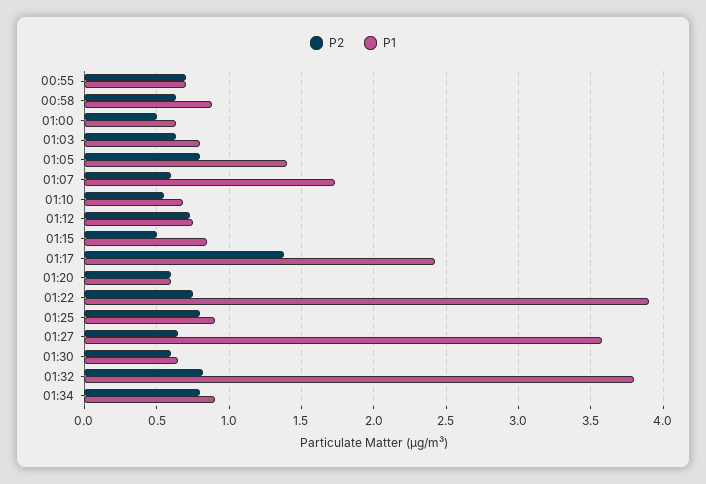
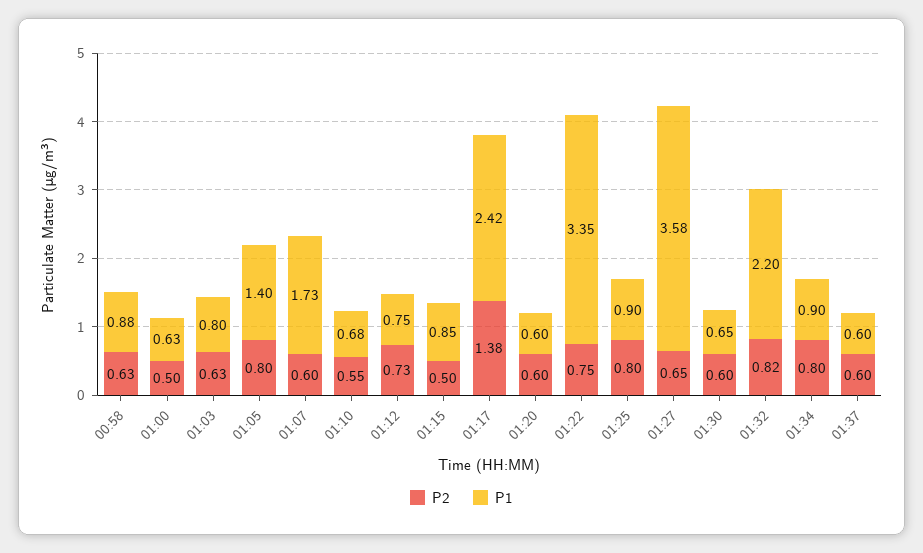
P2, 00:55: 0.7 -> none
P1, 00:55: 0.7 -> none
P1, 01:22: 3.9 -> 3.35
P1, 01:32: 3.8 -> 2.2
P2, 01:37: none -> 0.6
P1, 01:37: none -> 0.6

